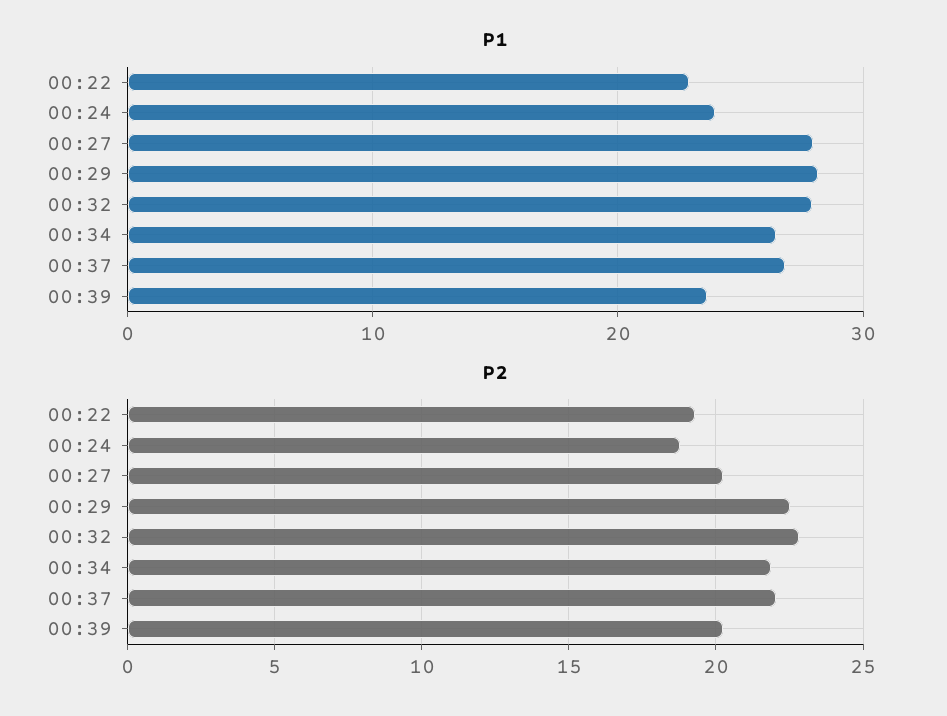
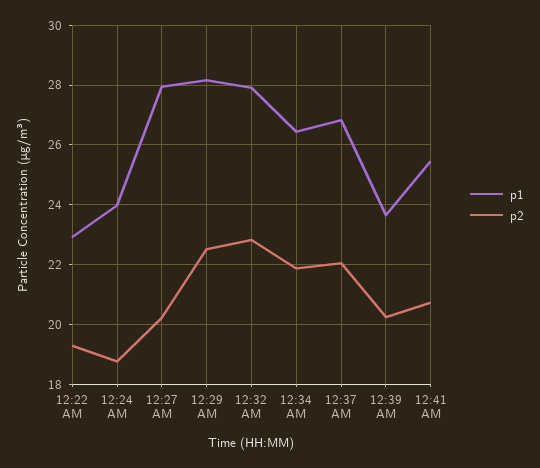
P1, 12:41 AM: none -> 25.5
P2, 12:41 AM: none -> 20.75

